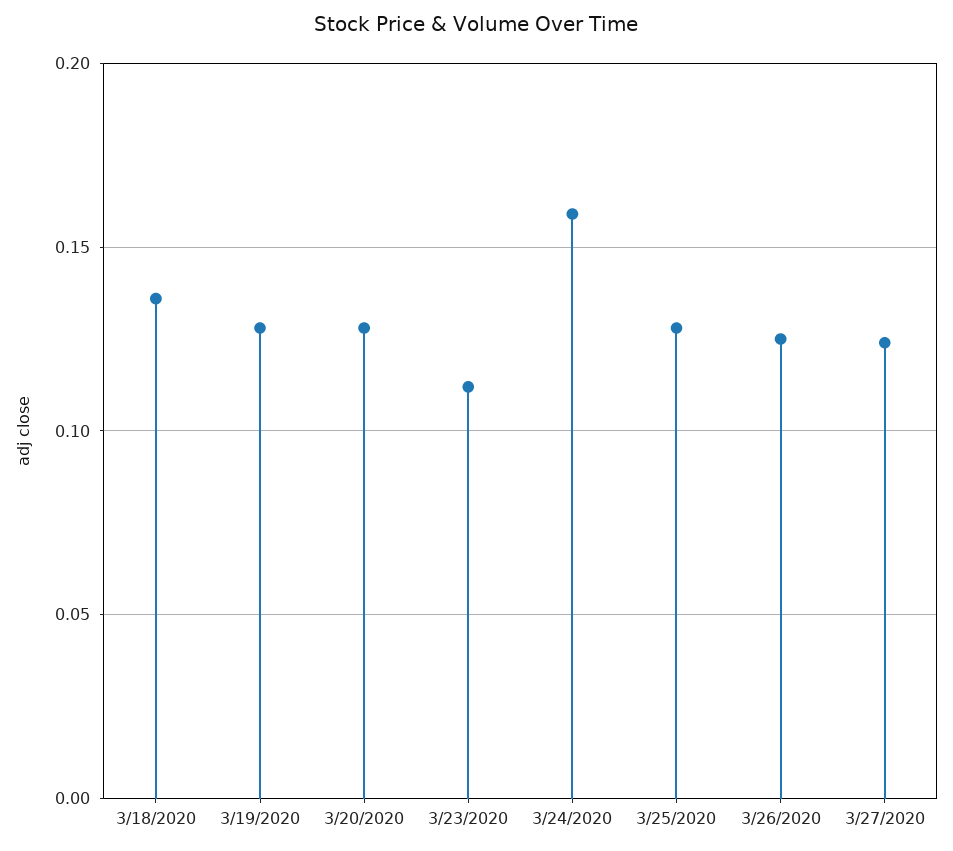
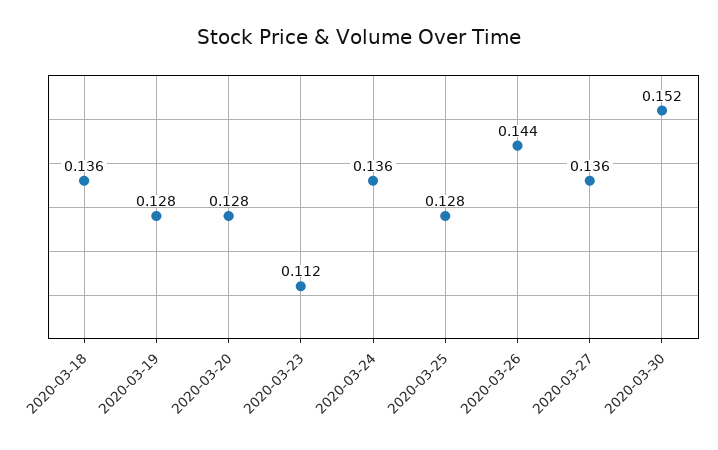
3/24/2020: 0.16 -> 0.136
3/26/2020: 0.125 -> 0.144
3/27/2020: 0.125 -> 0.136
2020-03-30: none -> 0.152

